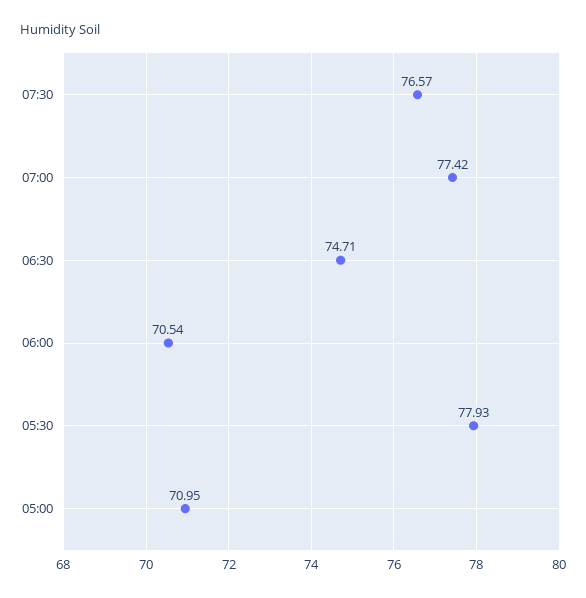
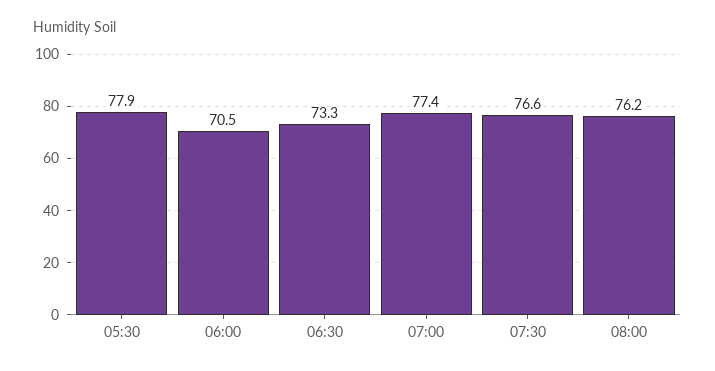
06:30: 74.71 -> 73.3
05:00: 70.95 -> none
08:00: none -> 76.2

